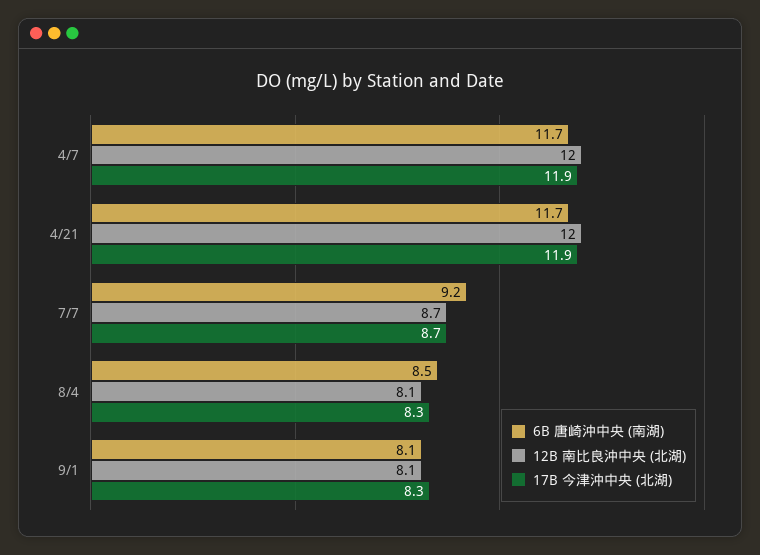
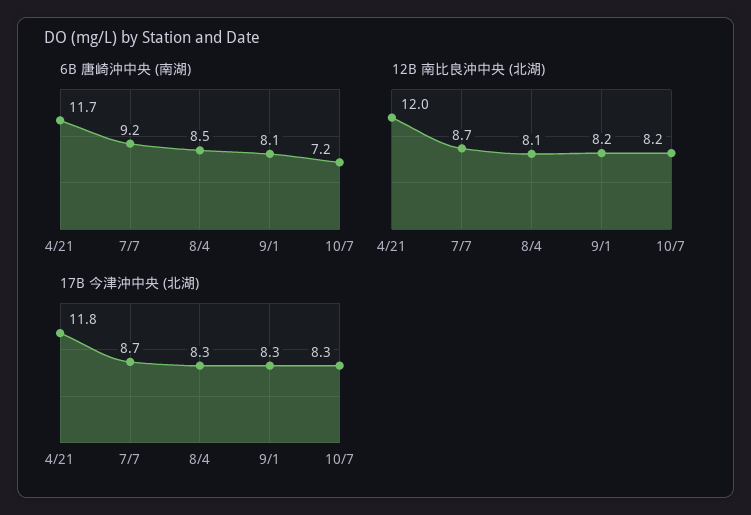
6B 唐崎沖中央 (南湖), 4/7: 11.7 -> none
12B 南比良沖中央 (北湖), 4/7: 12 -> none
17B 今津沖中央 (北湖), 4/7: 11.9 -> none
17B 今津沖中央 (北湖), 4/21: 11.9 -> 11.8
12B 南比良沖中央 (北湖), 9/1: 8.1 -> 8.2
6B 唐崎沖中央 (南湖), 10/7: none -> 7.2
12B 南比良沖中央 (北湖), 10/7: none -> 8.2
17B 今津沖中央 (北湖), 10/7: none -> 8.3

